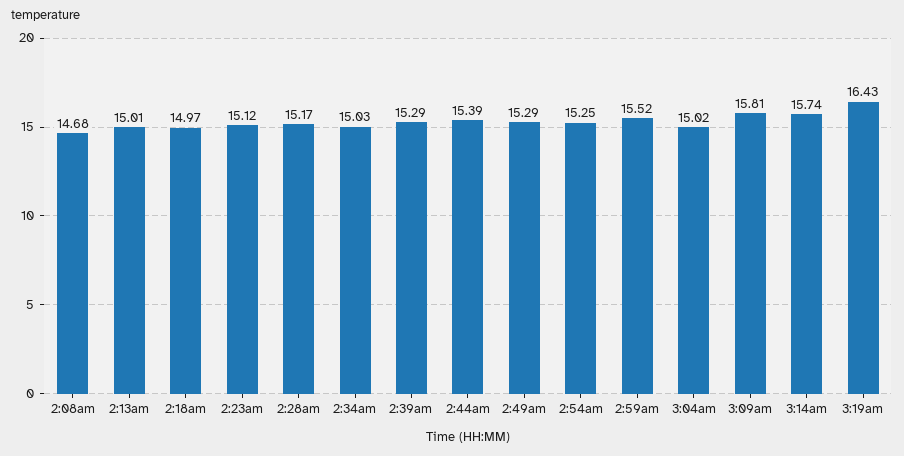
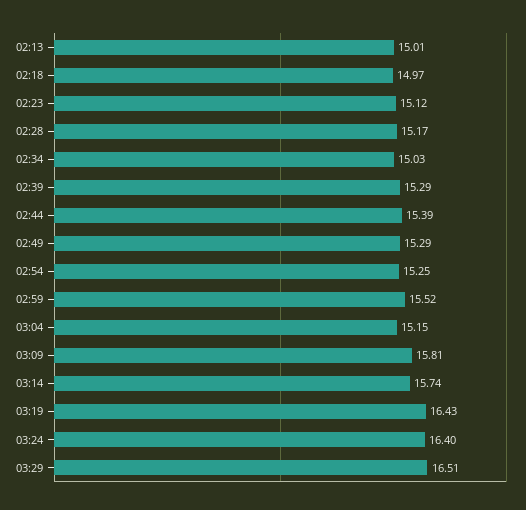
2:08am: 14.68 -> none
3:04am: 15.02 -> 15.15
03:24: none -> 16.4
03:29: none -> 16.51

